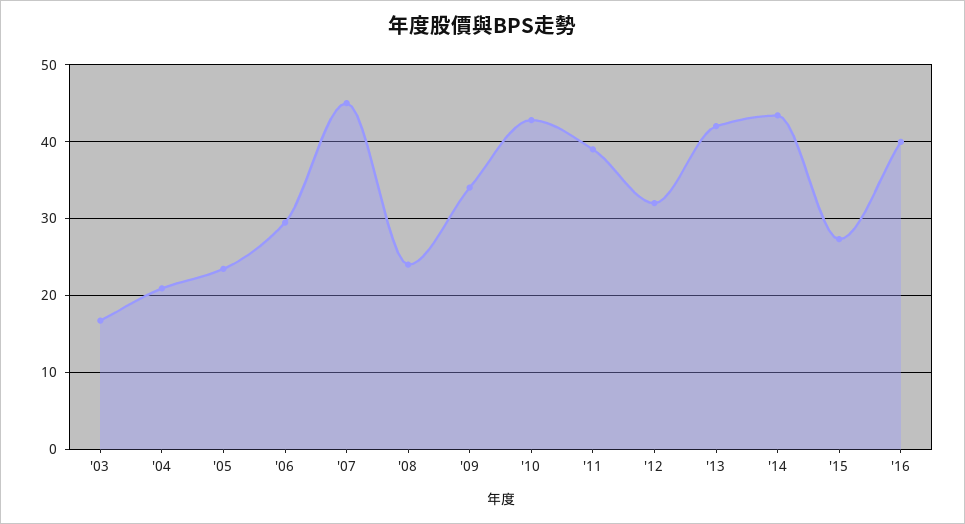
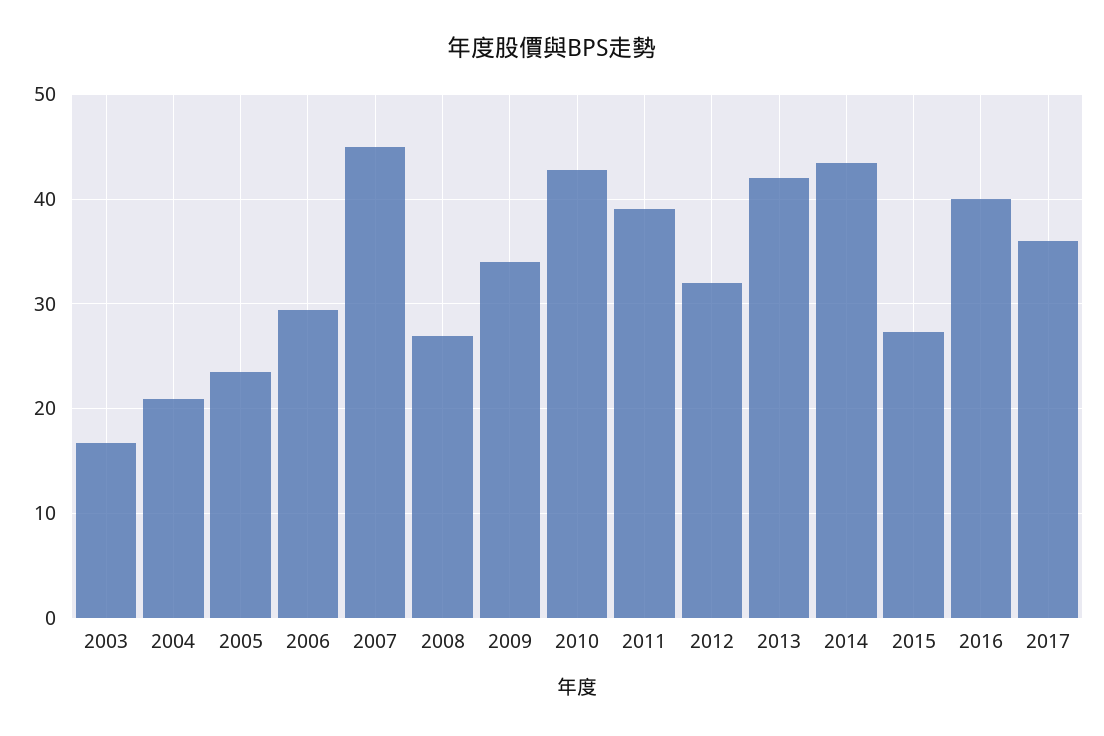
'08: 24 -> 27
2017: none -> 36

